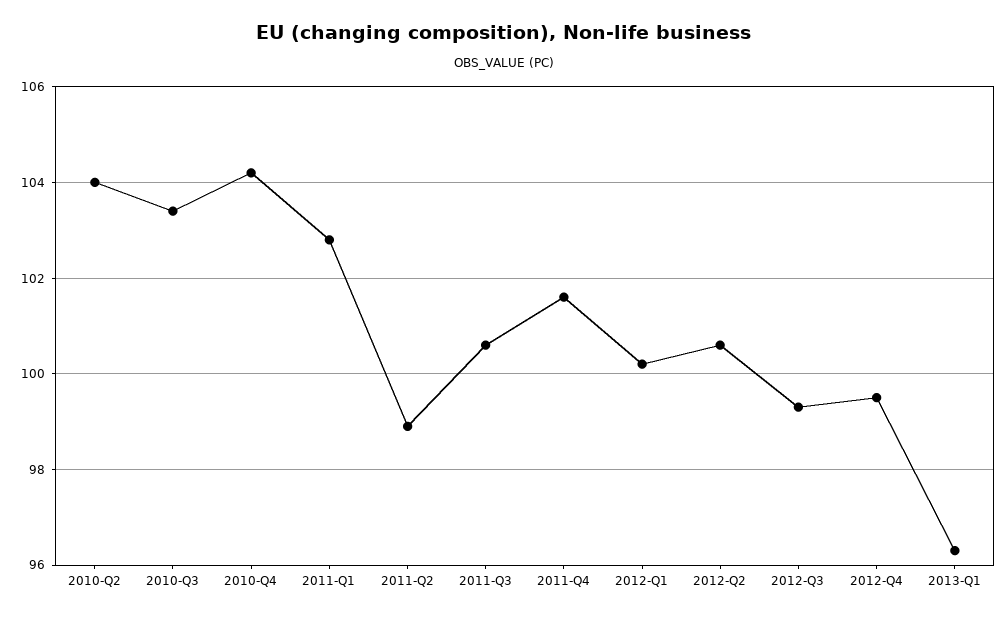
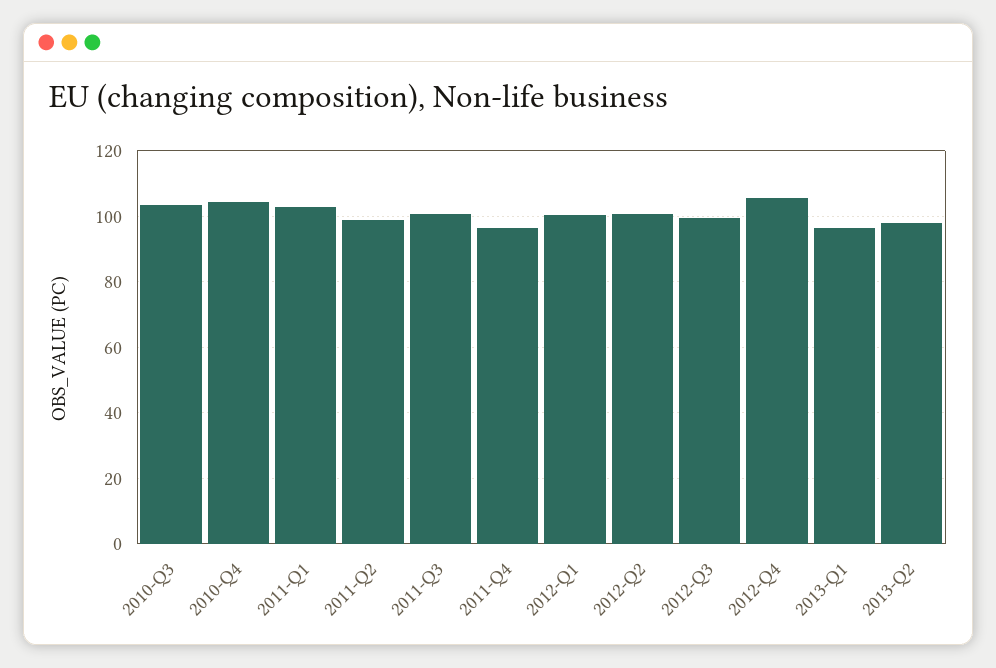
2010-Q2: 104 -> none
2011-Q4: 101.5 -> 96
2012-Q4: 99.5 -> 106
2013-Q2: none -> 98

